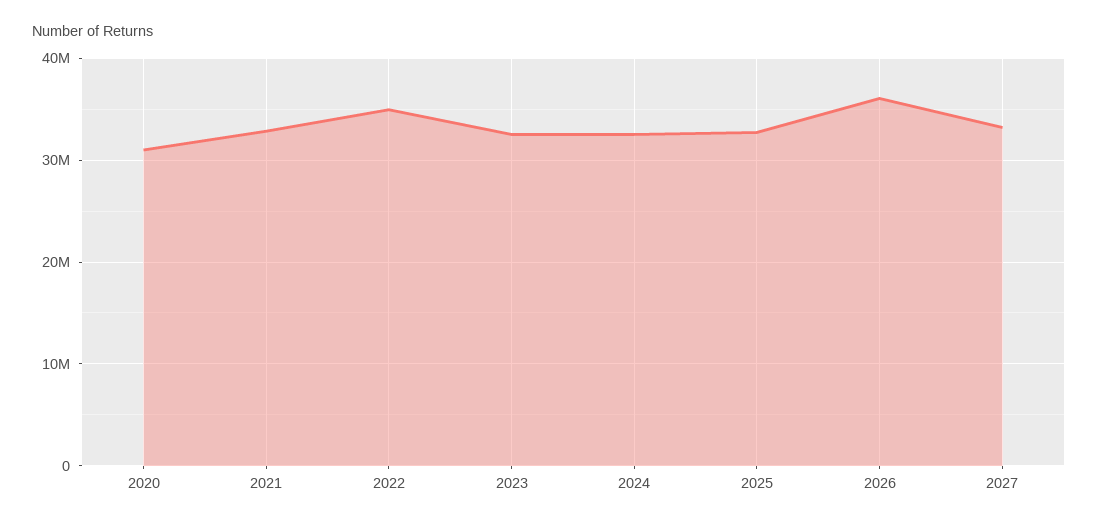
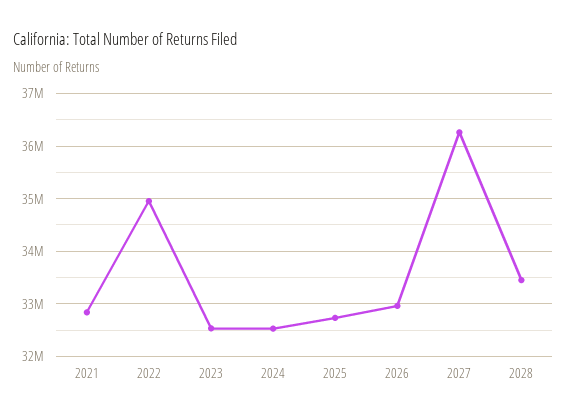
2020: 31000000 -> none
2026: 36000000 -> 33000000
2027: 33000000 -> 36200000
2028: none -> 33400000

